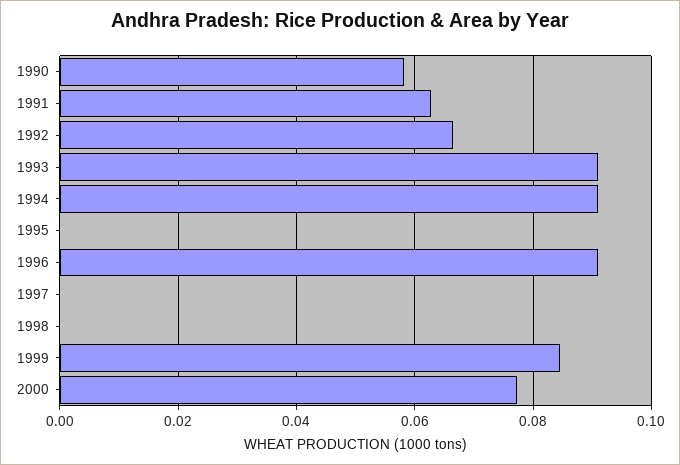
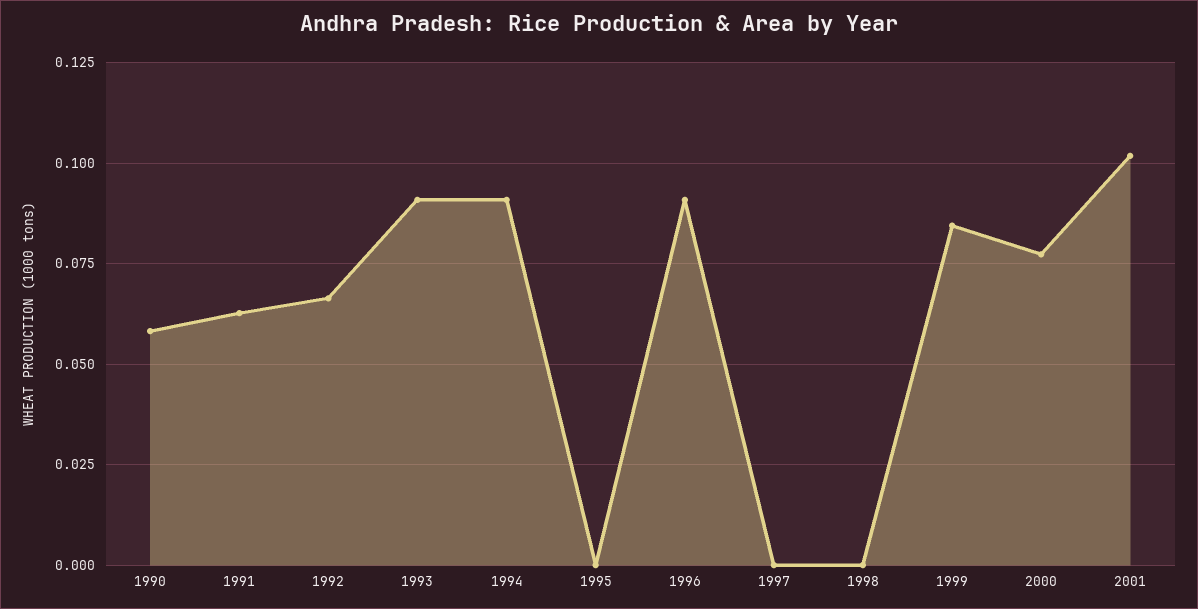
2001: none -> 0.1025

